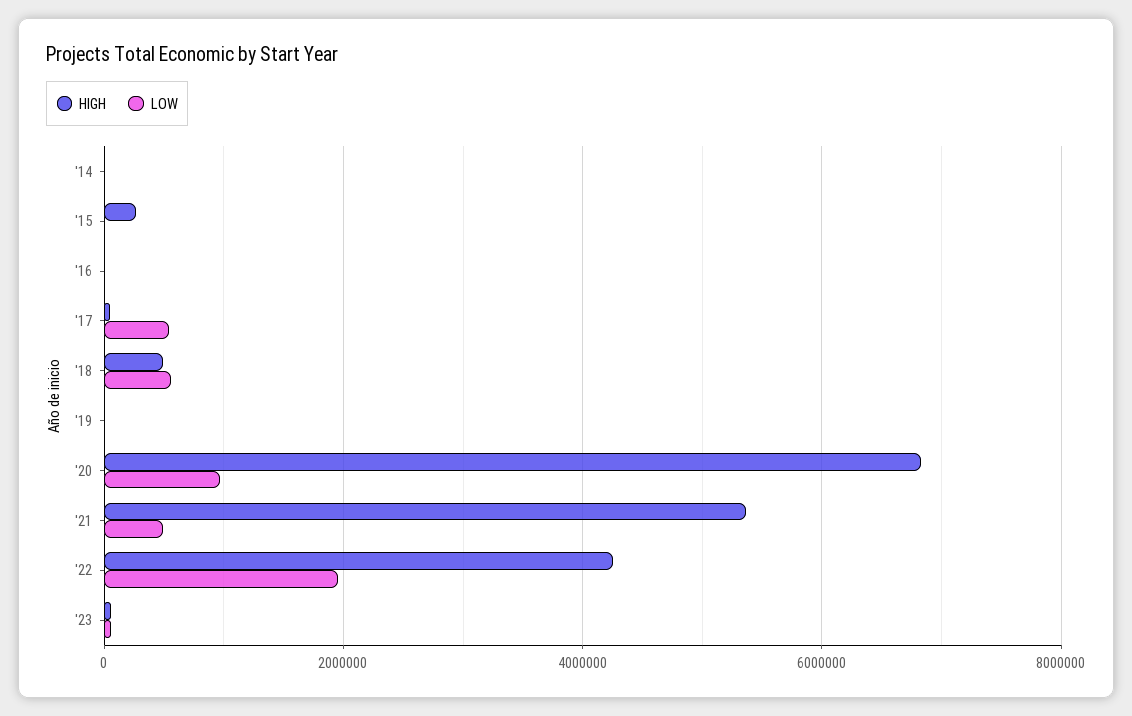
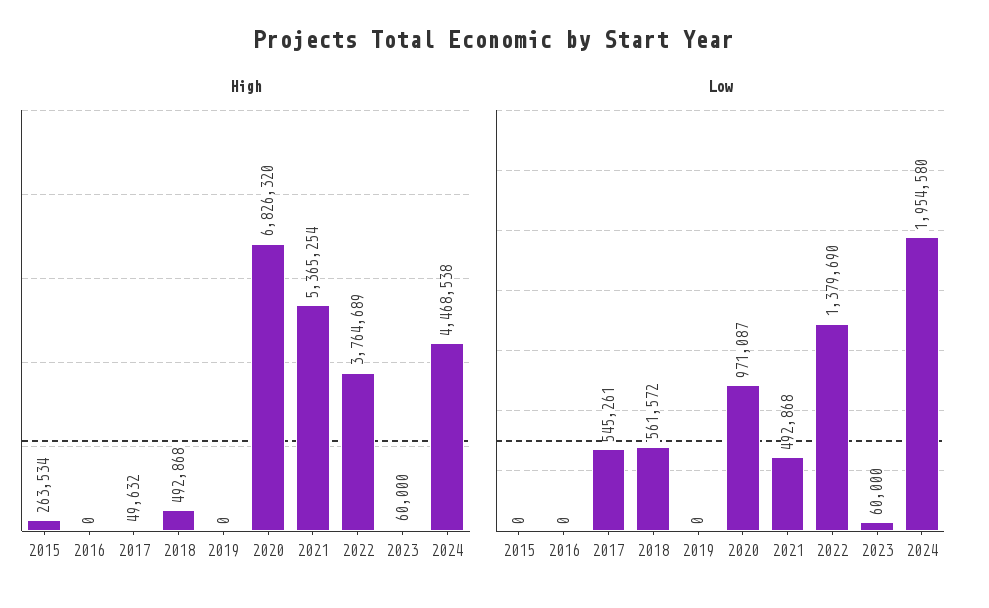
HIGH, '14: 0 -> none
LOW, '14: 0 -> none
HIGH, '22: 4200000 -> 3764689
LOW, '22: 2000000 -> 1379690
HIGH, 2024: none -> 4468538
LOW, 2024: none -> 1954580

